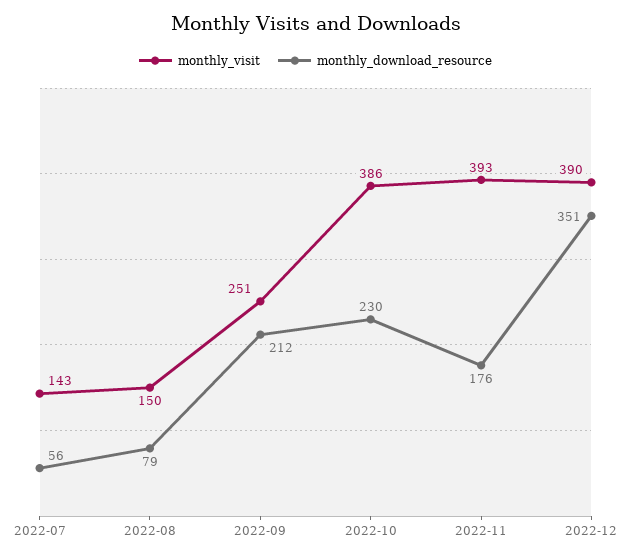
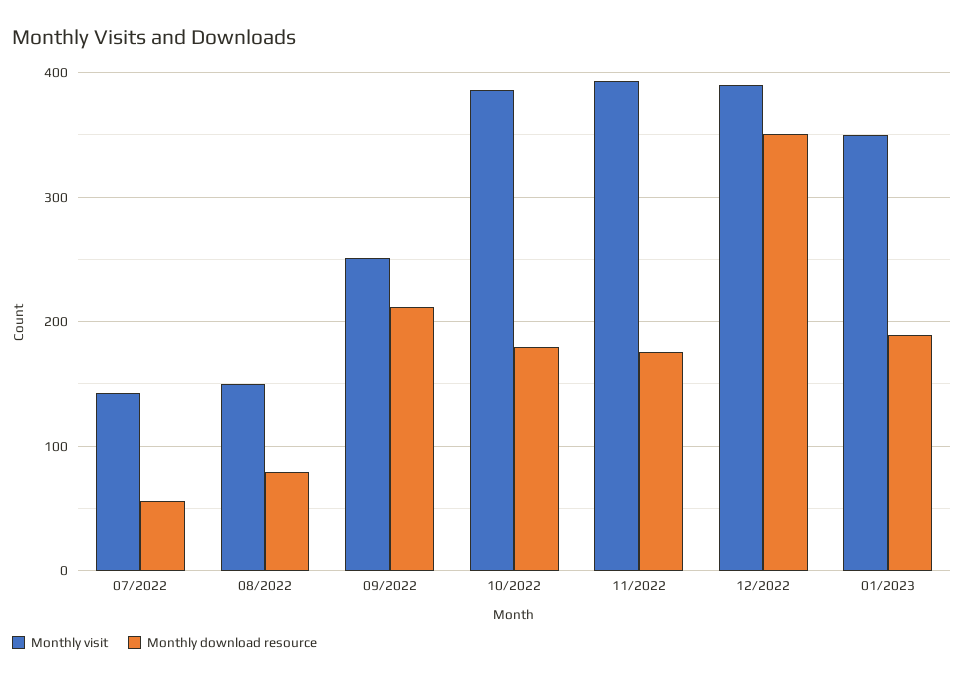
monthly_download_resource, 2022-10: 230 -> 180
monthly_visit, 01/2023: none -> 350
monthly_download_resource, 01/2023: none -> 190

